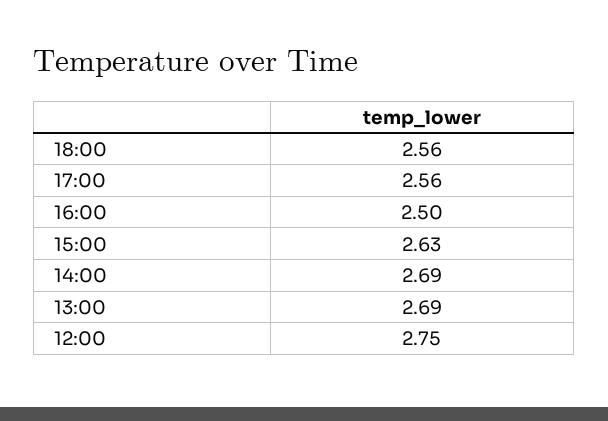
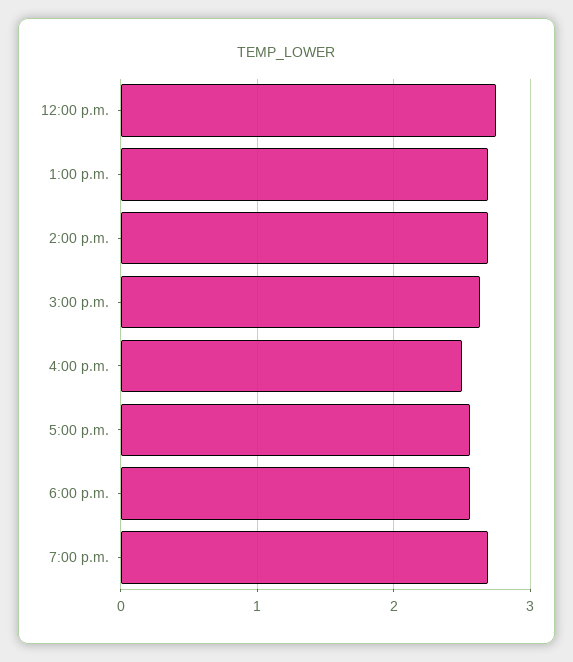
7:00 p.m.: none -> 2.7

